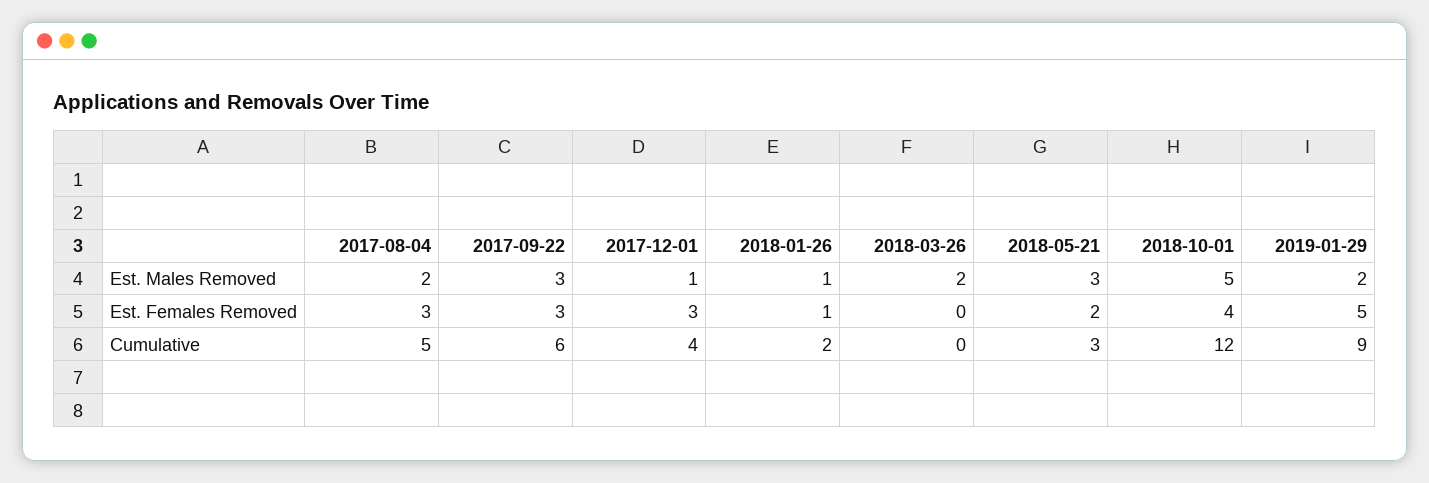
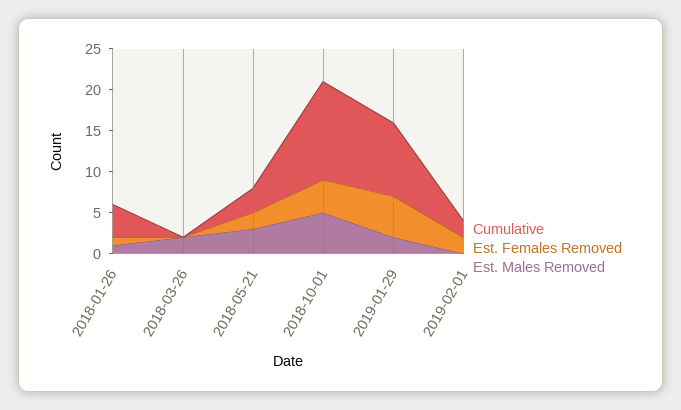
Est. Males Removed, 2017-08-04: 2 -> none
Est. Males Removed, 2017-09-22: 3 -> none
Est. Males Removed, 2017-12-01: 1 -> none
Est. Females Removed, 2017-08-04: 3 -> none
Est. Females Removed, 2017-09-22: 3 -> none
Est. Females Removed, 2017-12-01: 3 -> none
Cumulative, 2017-08-04: 5 -> none
Cumulative, 2017-09-22: 6 -> none
Cumulative, 2017-12-01: 4 -> none
Cumulative, 2018-01-26: 2 -> 4
Cumulative, 2019-02-01: none -> 2
Est. Females Removed, 2019-02-01: none -> 2
Est. Males Removed, 2019-02-01: none -> 0

